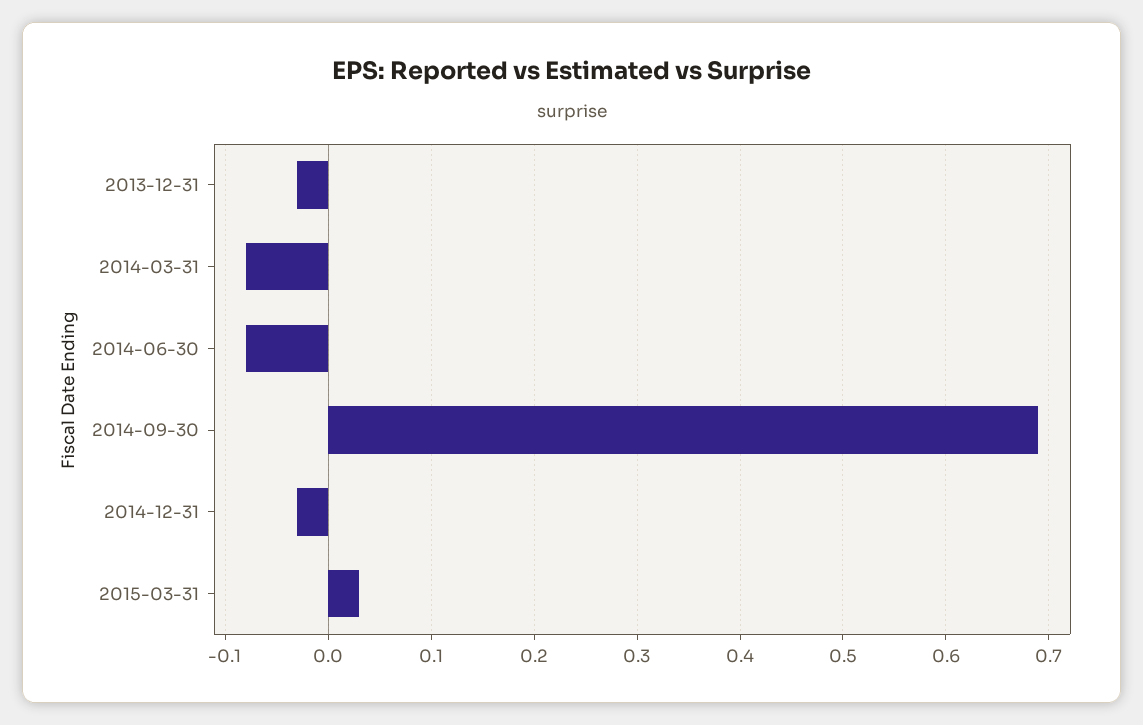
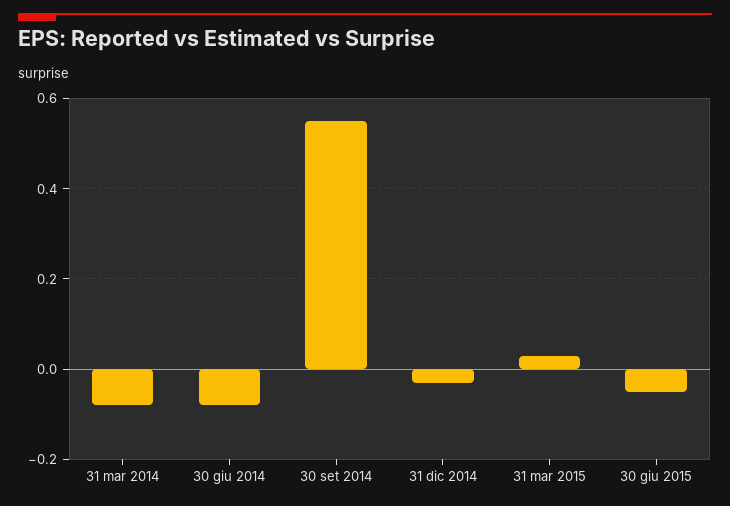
2013-12-31: -0.03 -> none
2014-09-30: 0.69 -> 0.55
30 giu 2015: none -> -0.05

